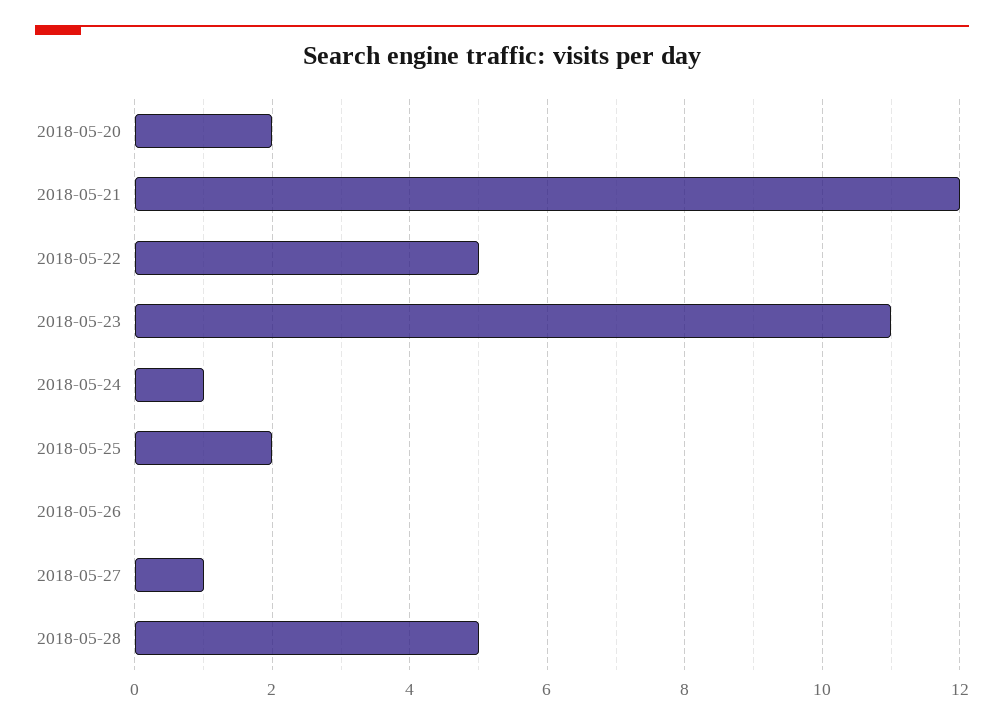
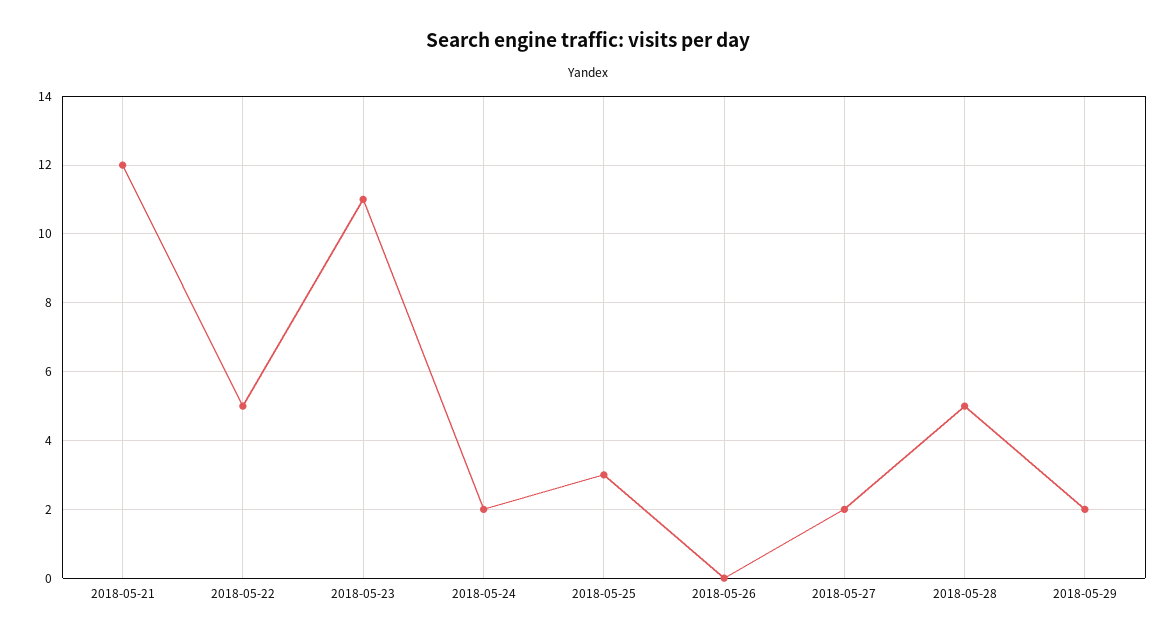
2018-05-20: 2 -> none
2018-05-24: 1 -> 2
2018-05-25: 2 -> 3
2018-05-27: 1 -> 2
2018-05-29: none -> 2

